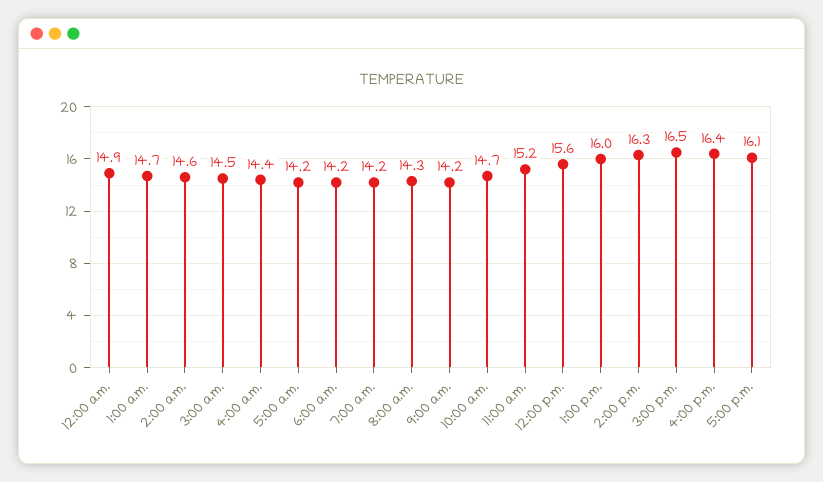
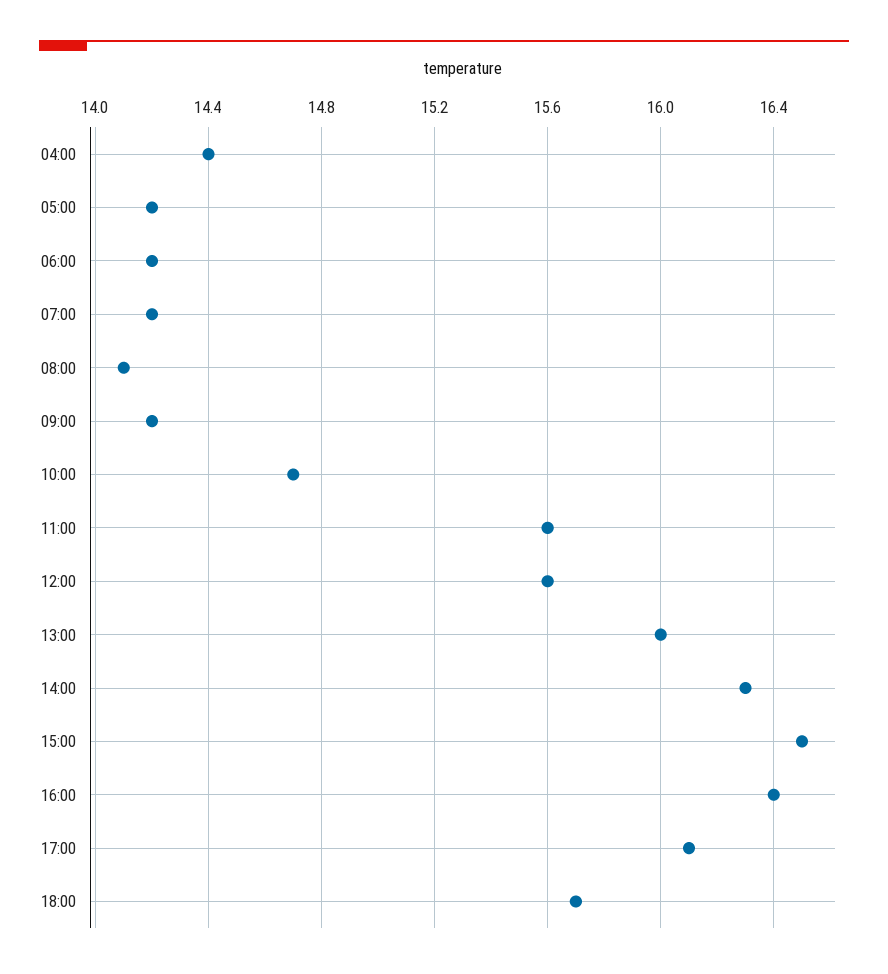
12:00 a.m.: 14.9 -> none
1:00 a.m.: 14.7 -> none
2:00 a.m.: 14.6 -> none
3:00 a.m.: 14.5 -> none
8:00 a.m.: 14.3 -> 14.1
11:00 a.m.: 15.2 -> 15.6
18:00: none -> 15.7

